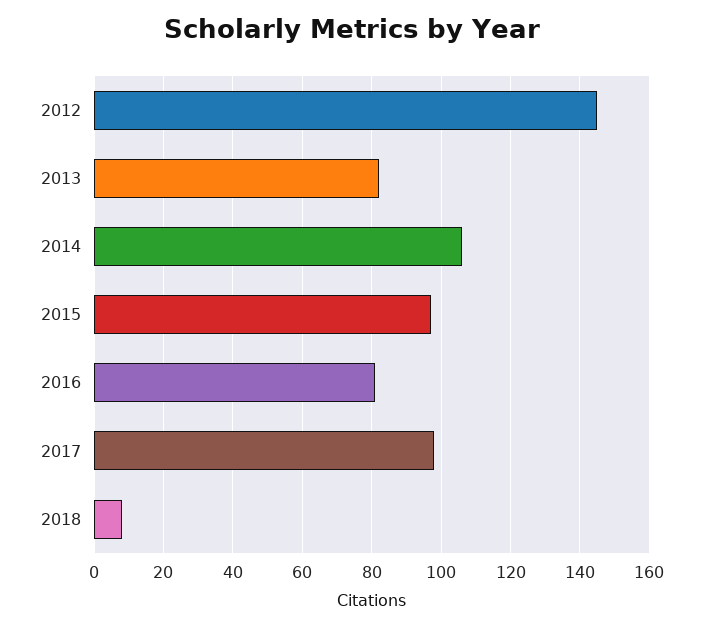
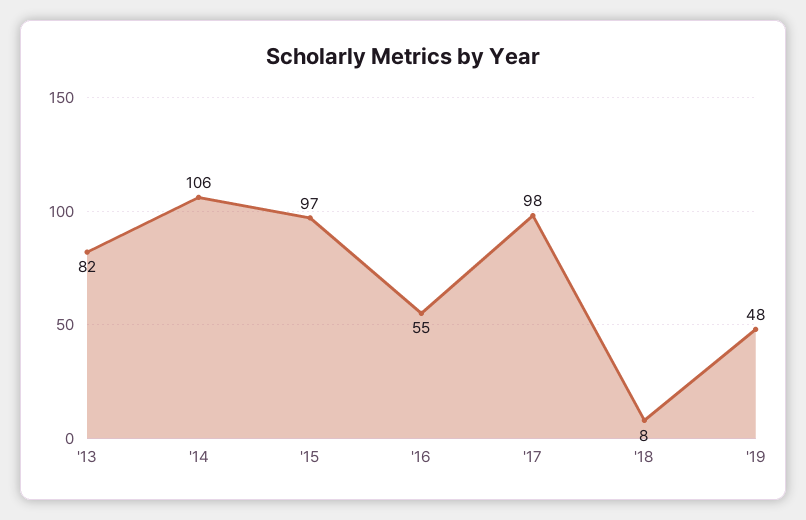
2012: 145 -> none
2016: 80 -> 55
'19: none -> 48

